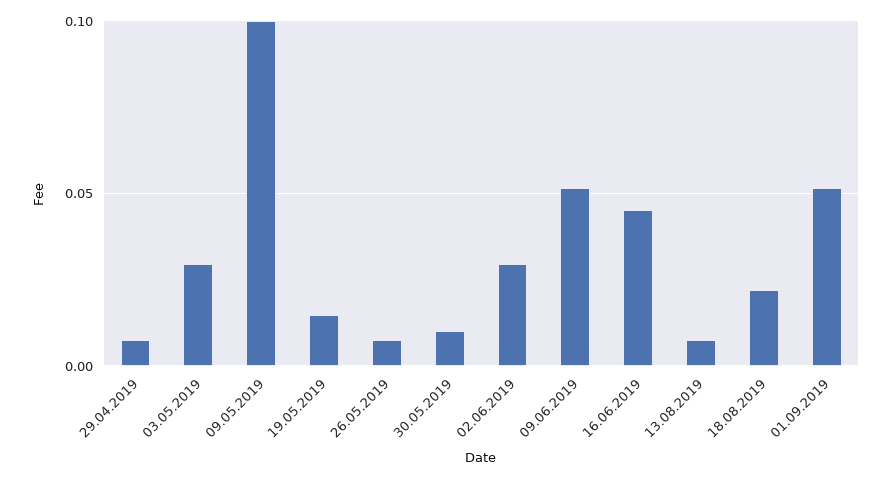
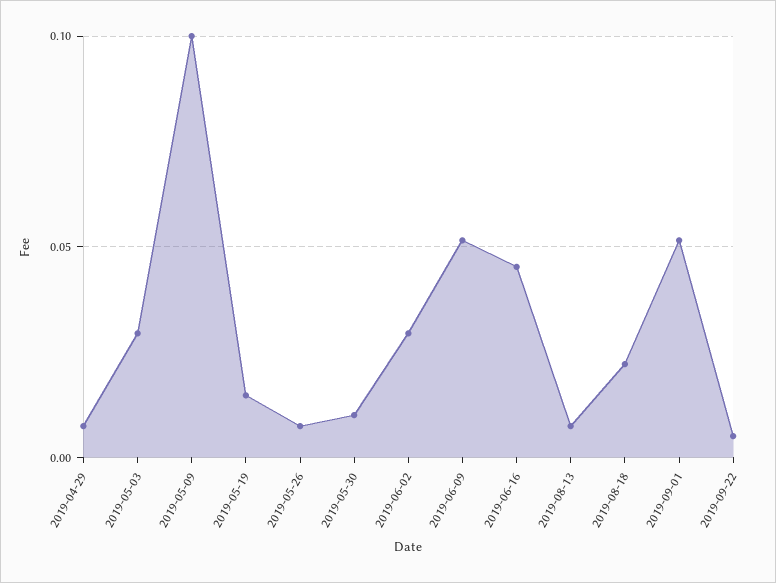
2019-09-22: none -> 0.005

